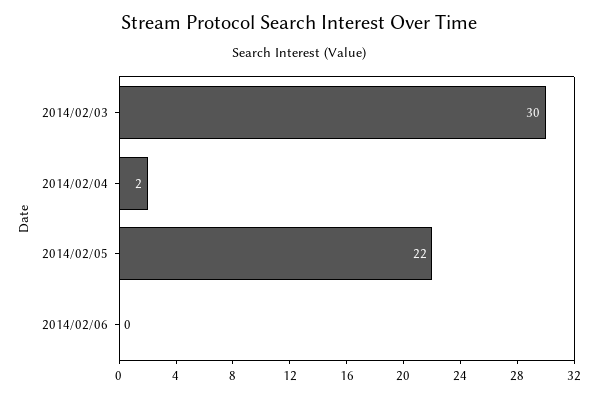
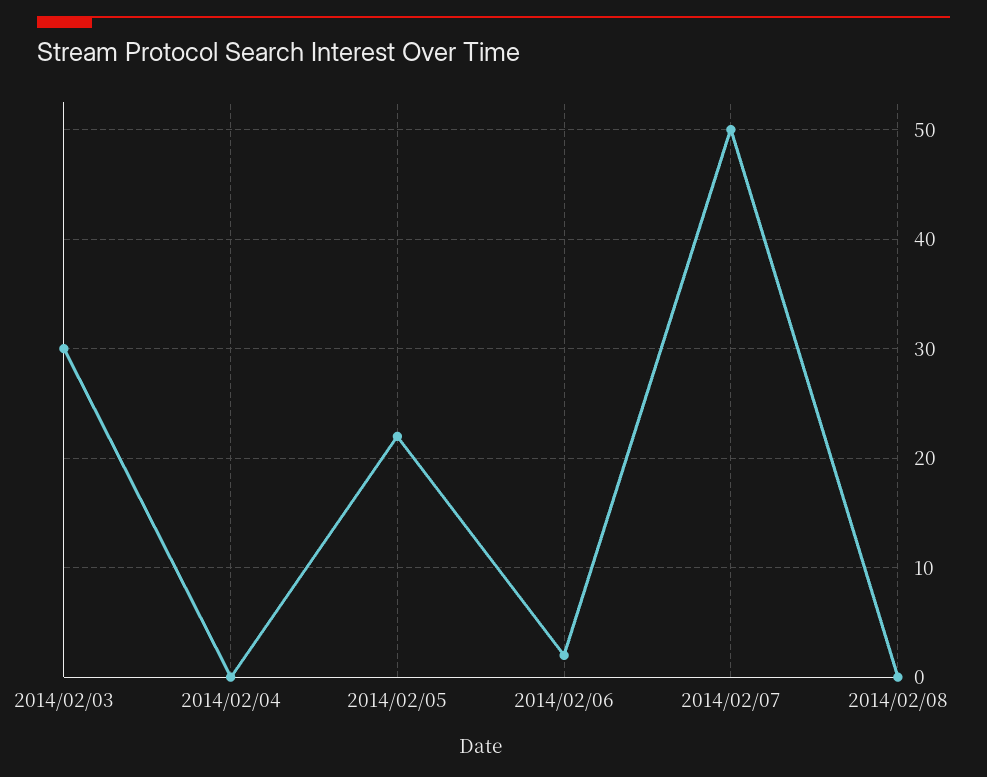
2014/02/04: 2 -> 0
2014/02/06: 0 -> 2
2014/02/07: none -> 50
2014/02/08: none -> 0

